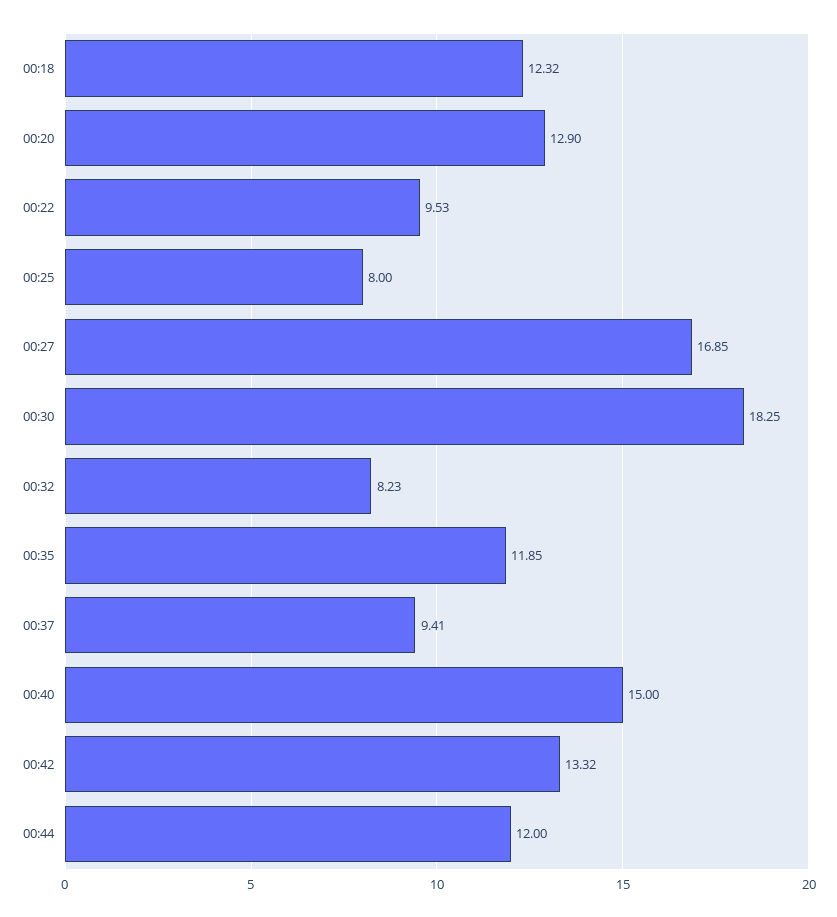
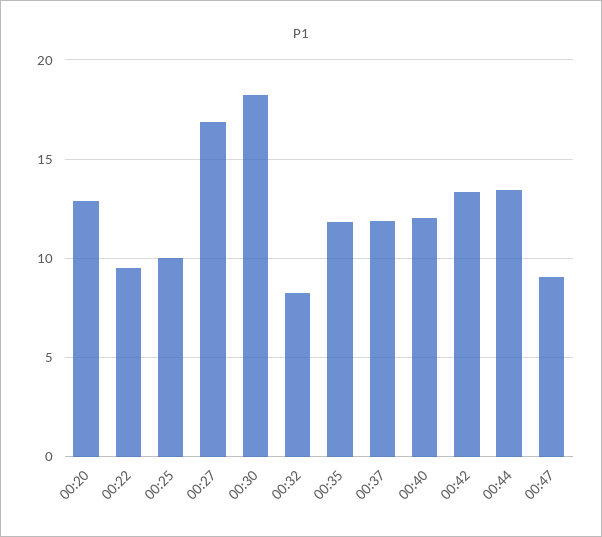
00:18: 12.32 -> none
00:25: 8 -> 10
00:37: 9.41 -> 12
00:40: 15 -> 12
00:44: 12 -> 13.5
00:47: none -> 9

